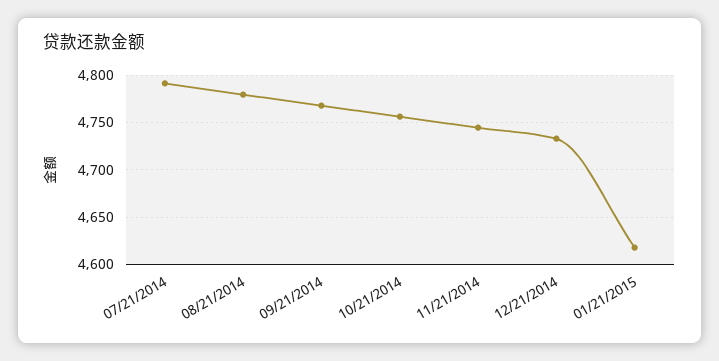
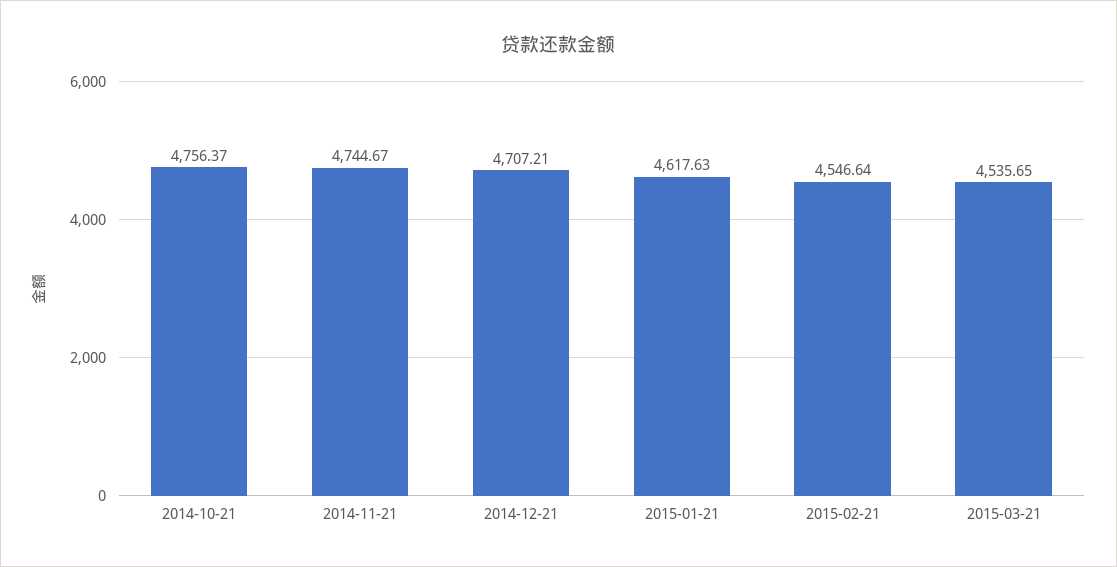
07/21/2014: 4790 -> none
08/21/2014: 4780 -> none
09/21/2014: 4770 -> none
12/21/2014: 4730 -> 4707.21
2015-02-21: none -> 4546.64
2015-03-21: none -> 4535.65

